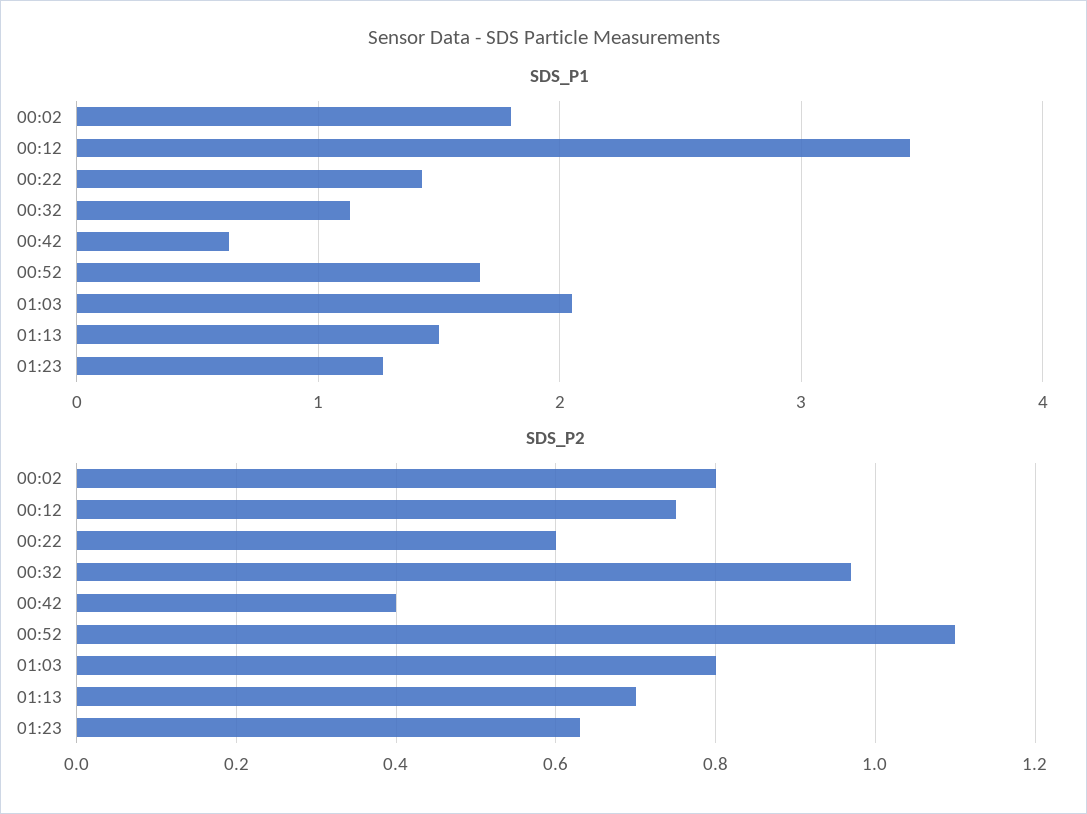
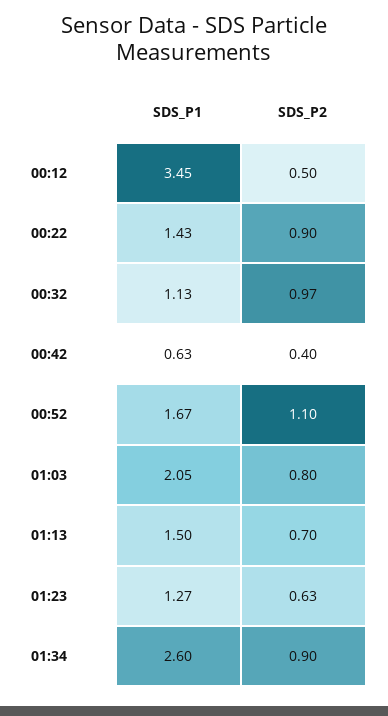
SDS_P1, 00:02: 1.8 -> none
SDS_P2, 00:02: 0.8 -> none
SDS_P2, 00:12: 0.75 -> 0.5
SDS_P2, 00:22: 0.6 -> 0.9
SDS_P1, 01:34: none -> 2.6
SDS_P2, 01:34: none -> 0.9

